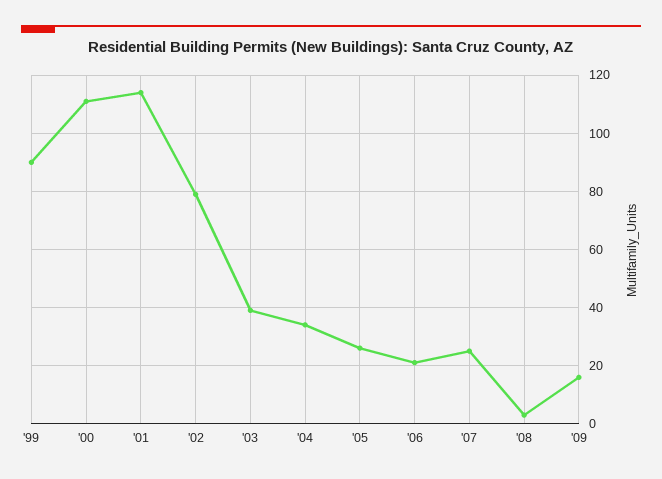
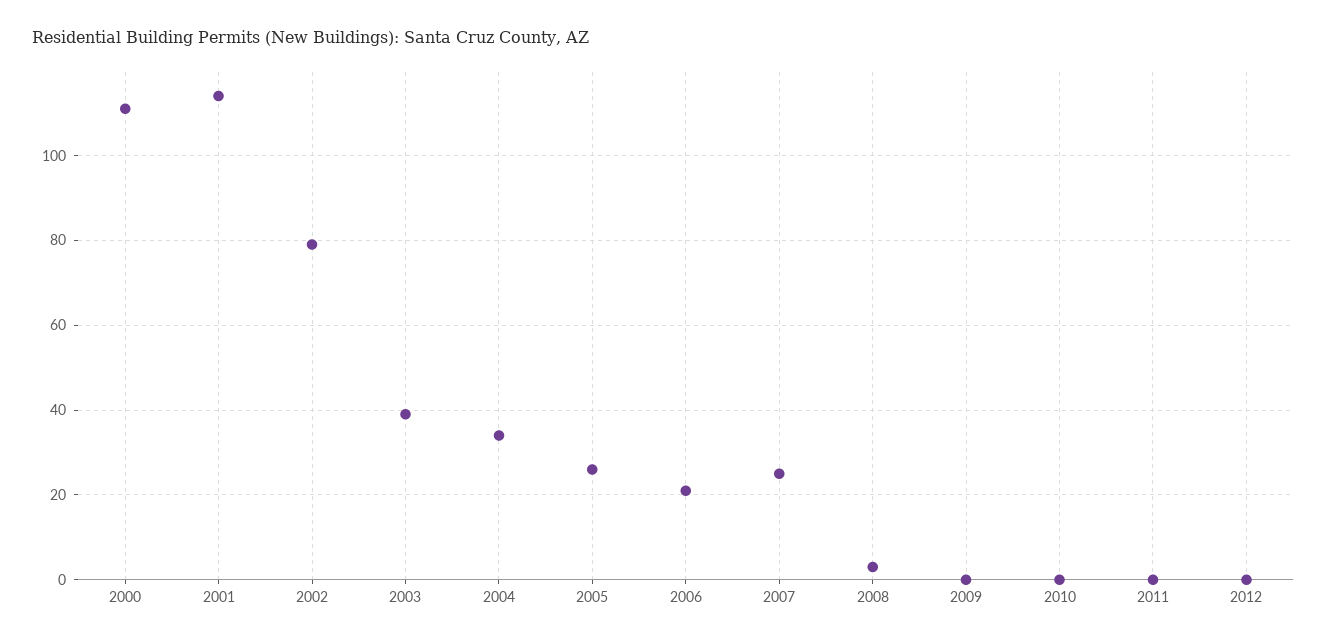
'99: 90 -> none
'09: 15 -> 0
2010: none -> 0
2011: none -> 0
2012: none -> 0

